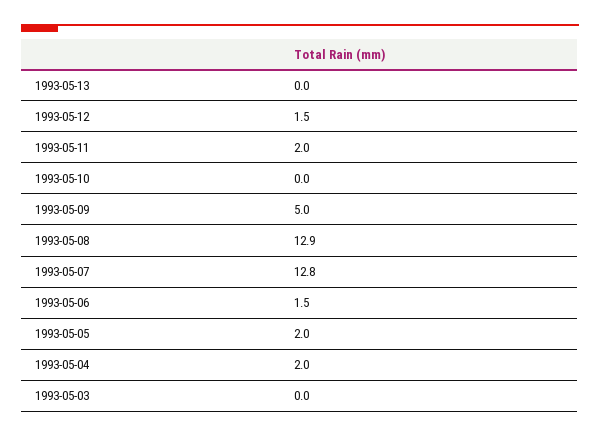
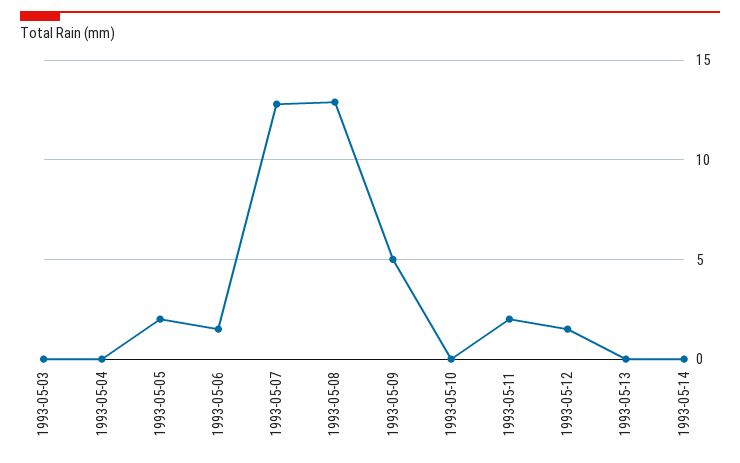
1993-05-04: 2 -> 0
1993-05-14: none -> 0

